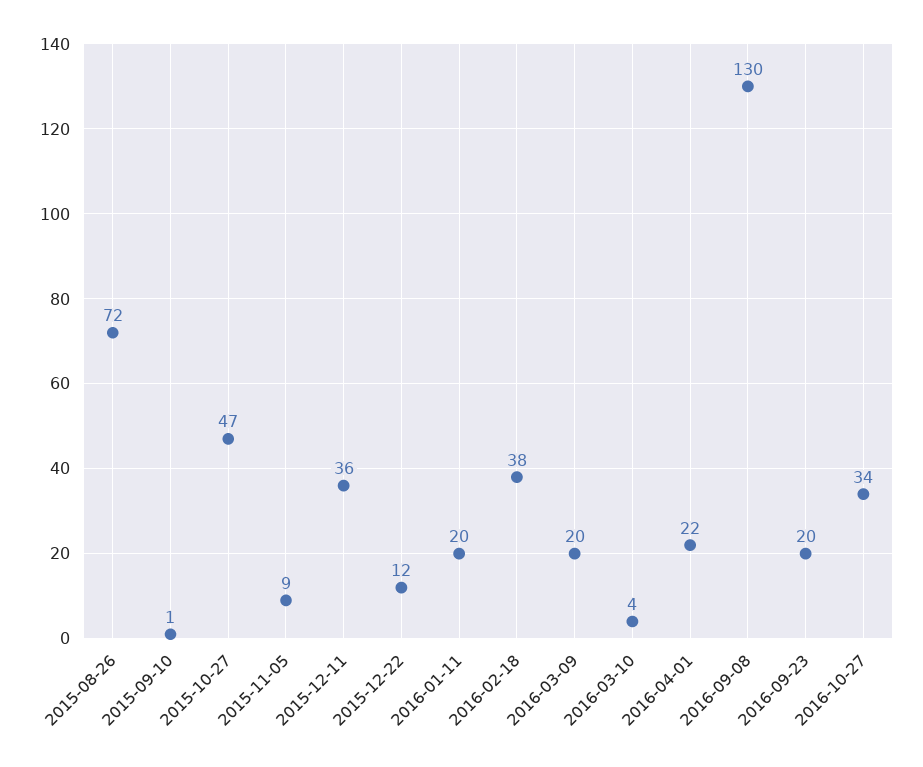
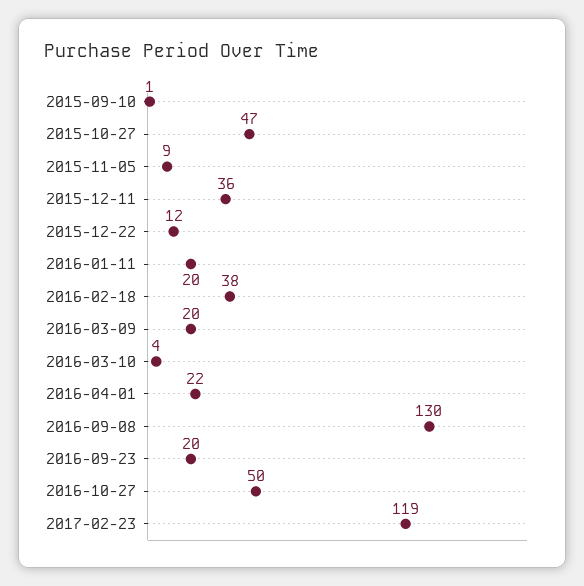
2015-08-26: 72 -> none
2016-10-27: 34 -> 50
2017-02-23: none -> 119

